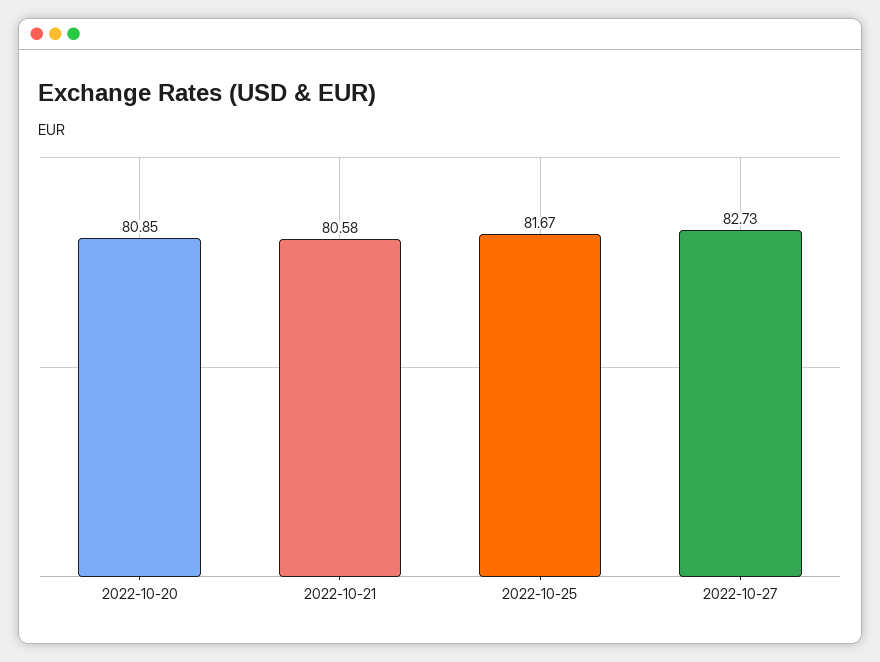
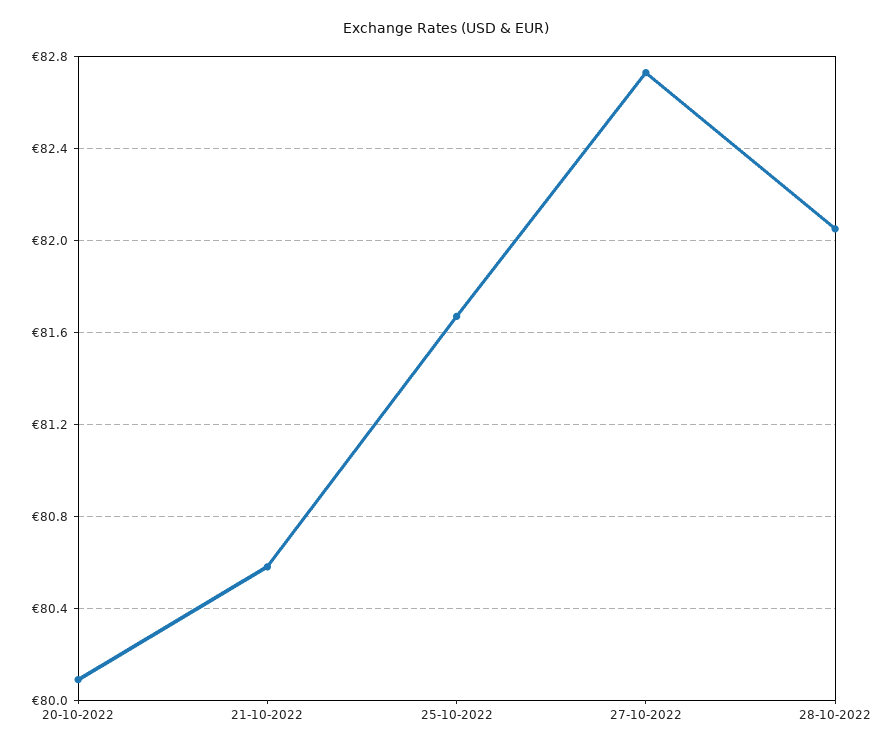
2022-10-20: 80.85 -> 80.1
28-10-2022: none -> 82.05

